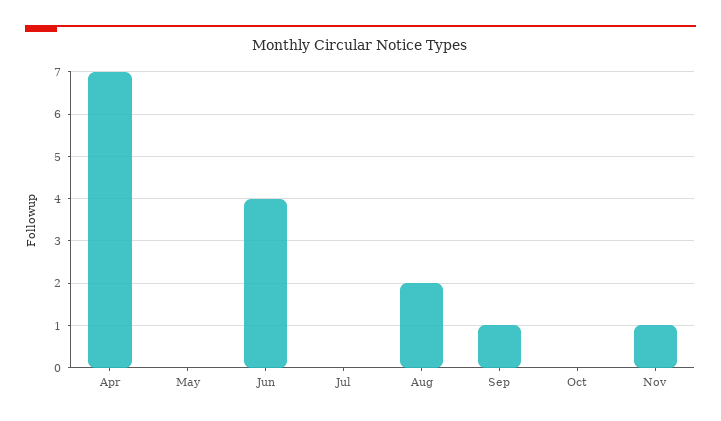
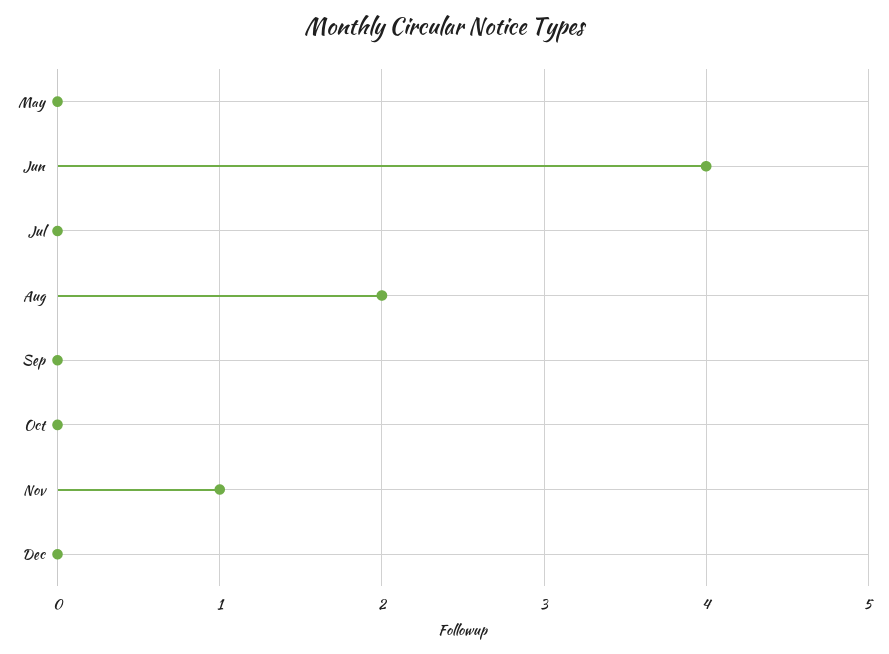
Apr: 7 -> none
Sep: 1 -> 0
Dec: none -> 0

